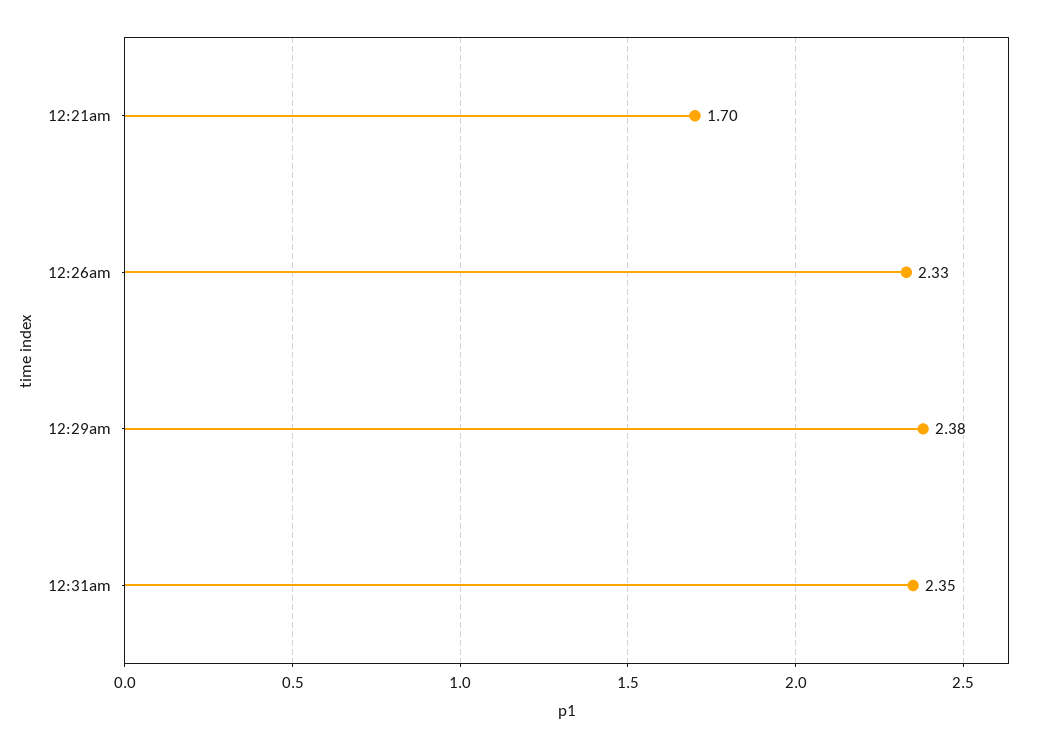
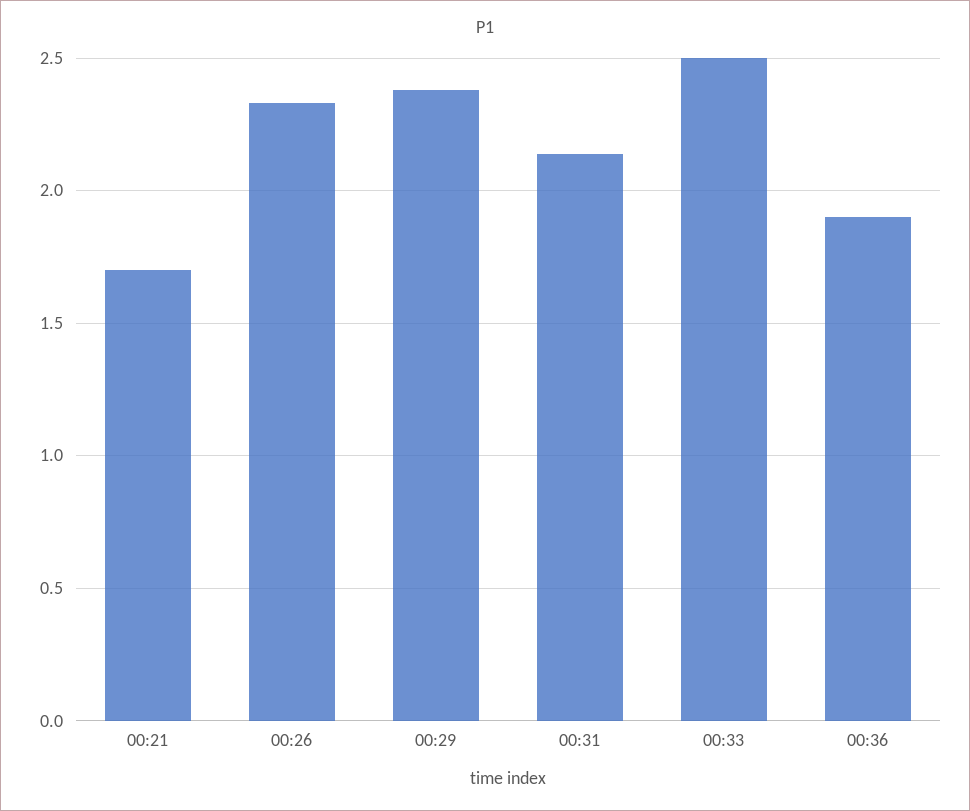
12:31am: 2.35 -> 2.15
00:33: none -> 2.5
00:36: none -> 1.9

